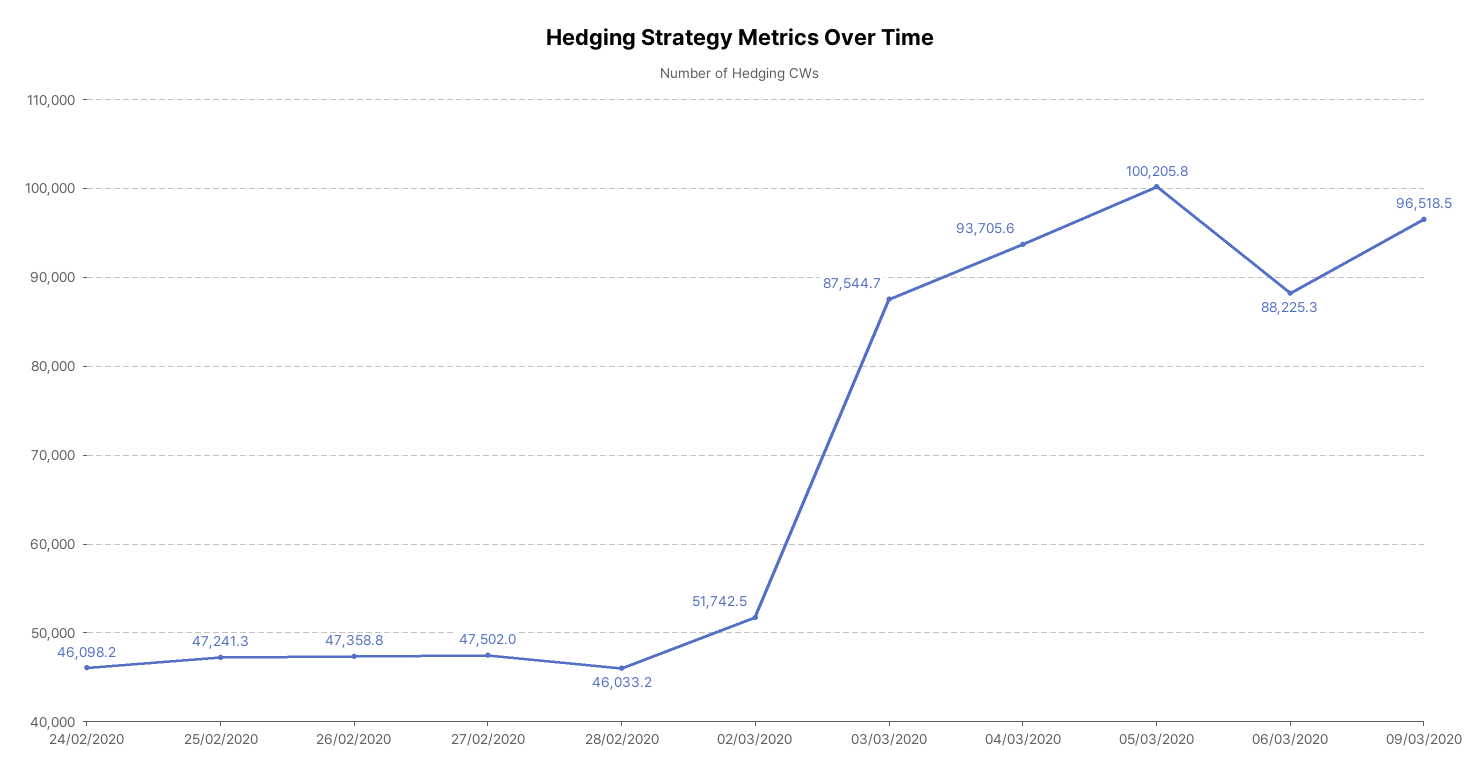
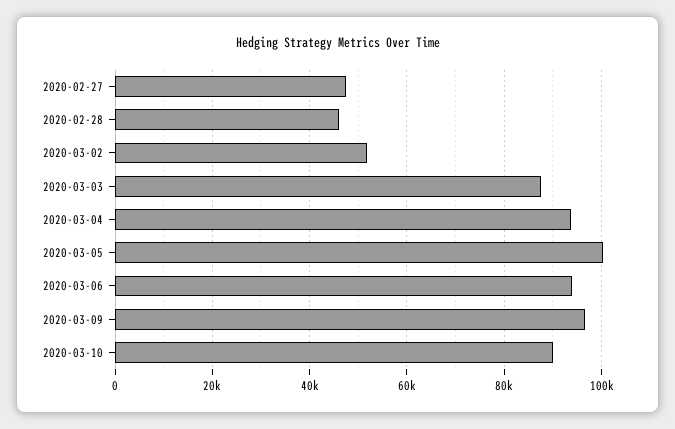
24/02/2020: 46098.2 -> none
25/02/2020: 47241.3 -> none
26/02/2020: 47358.8 -> none
06/03/2020: 88225.3 -> 94000
2020-03-10: none -> 90000

